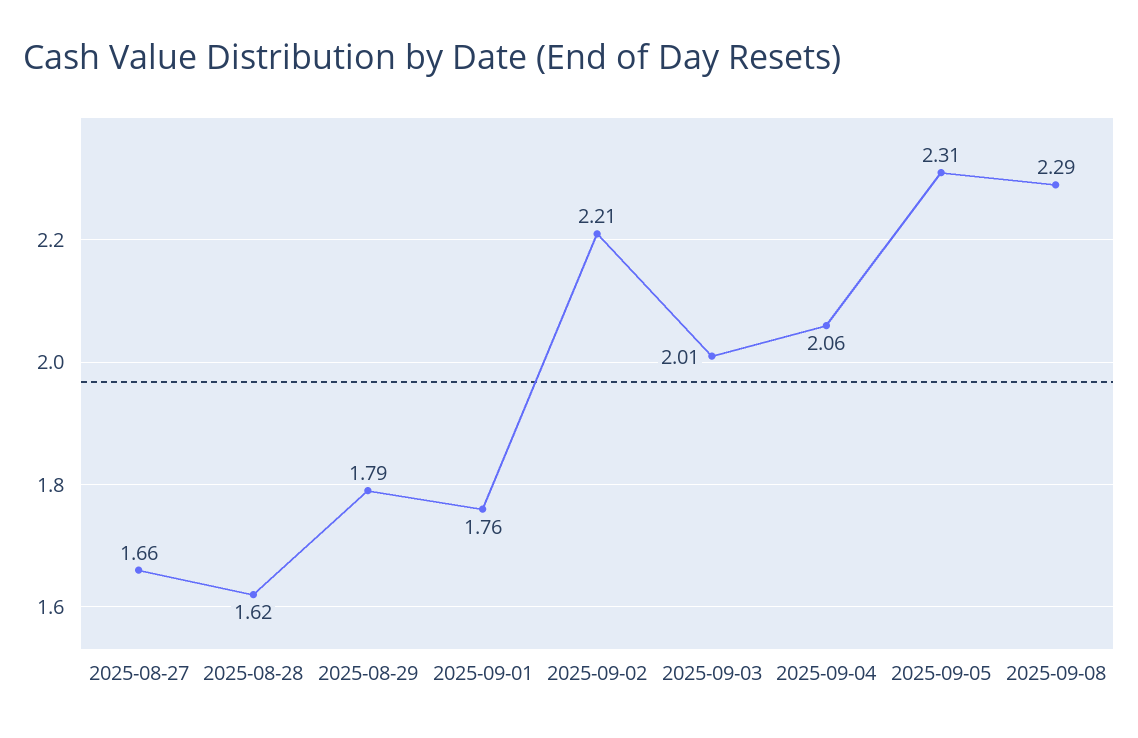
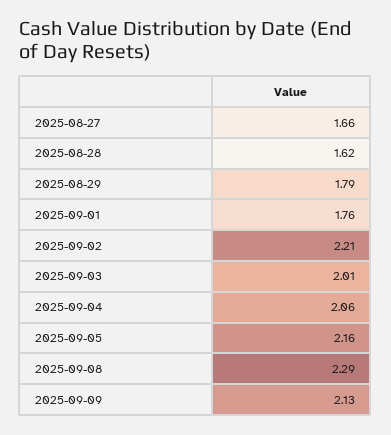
2025-09-05: 2.31 -> 2.16
2025-09-09: none -> 2.13

